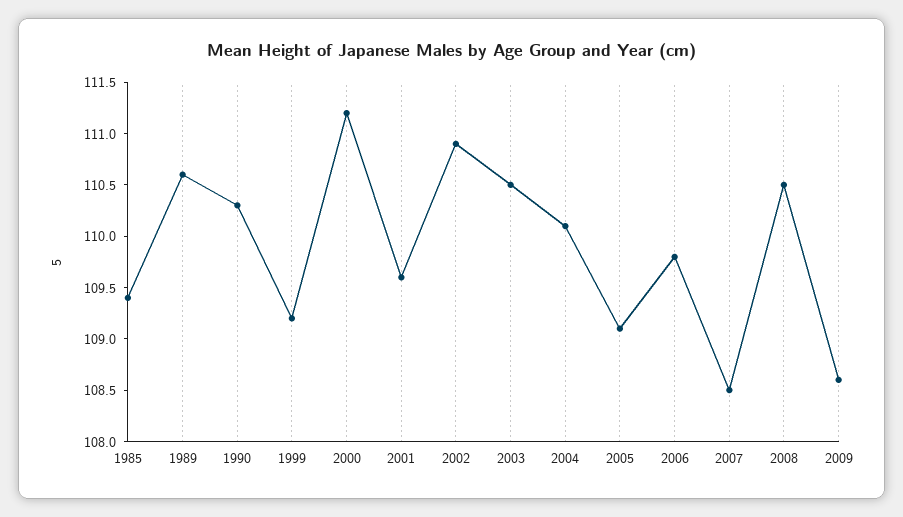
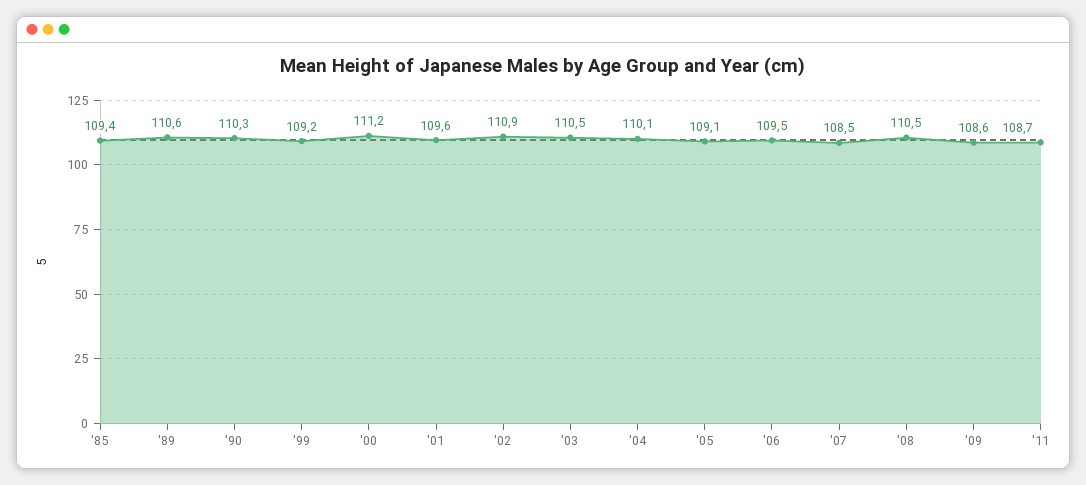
2006: 109.8 -> 109.5
'11: none -> 108.7

